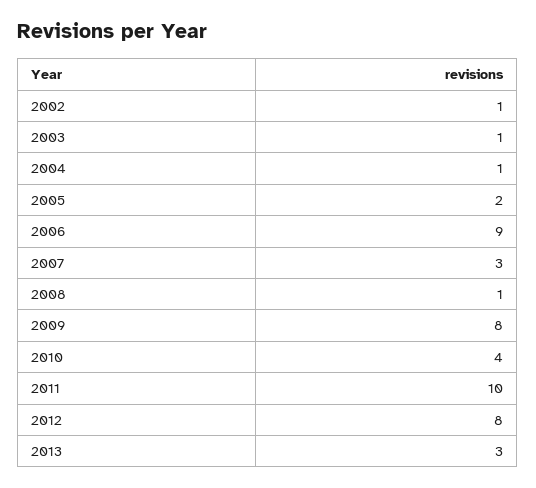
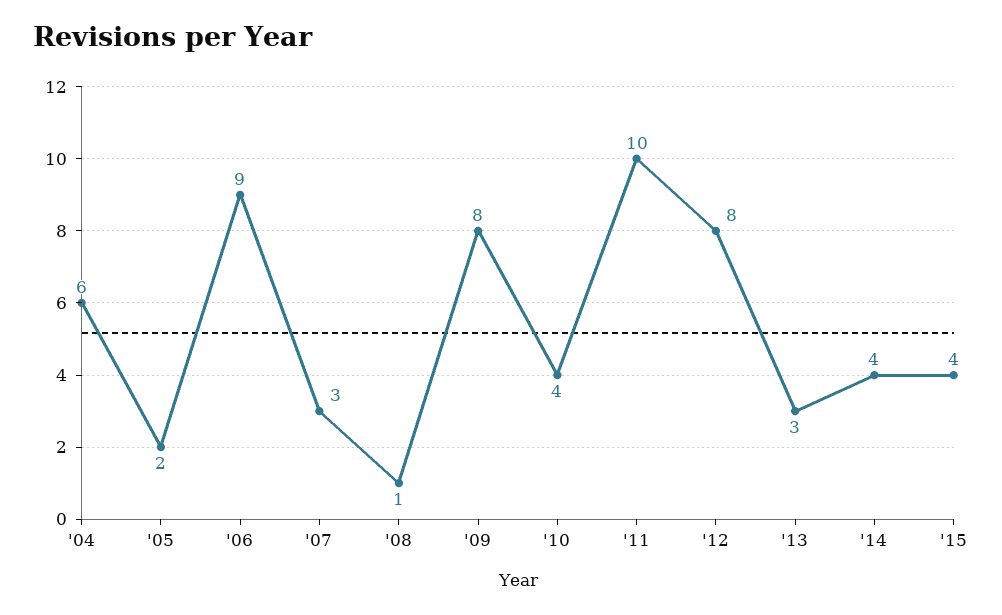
2002: 1 -> none
2003: 1 -> none
2004: 1 -> 6
'14: none -> 4
'15: none -> 4

